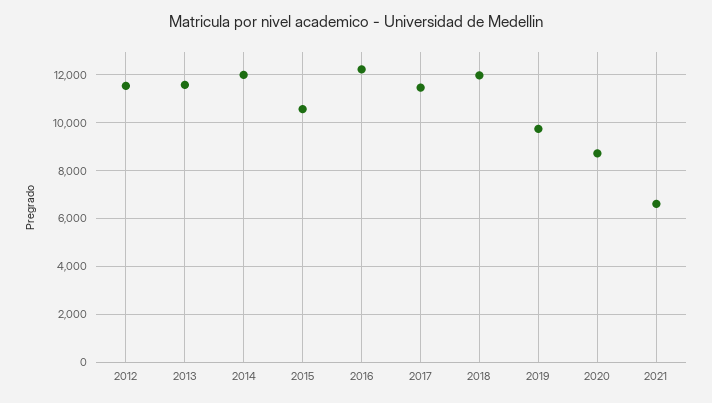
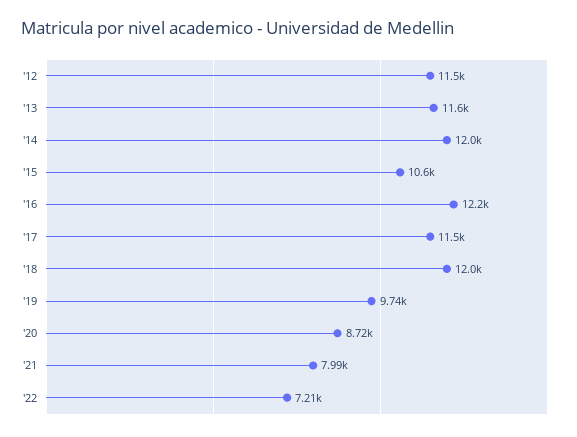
2021: 6500 -> 7990
'22: none -> 7210

